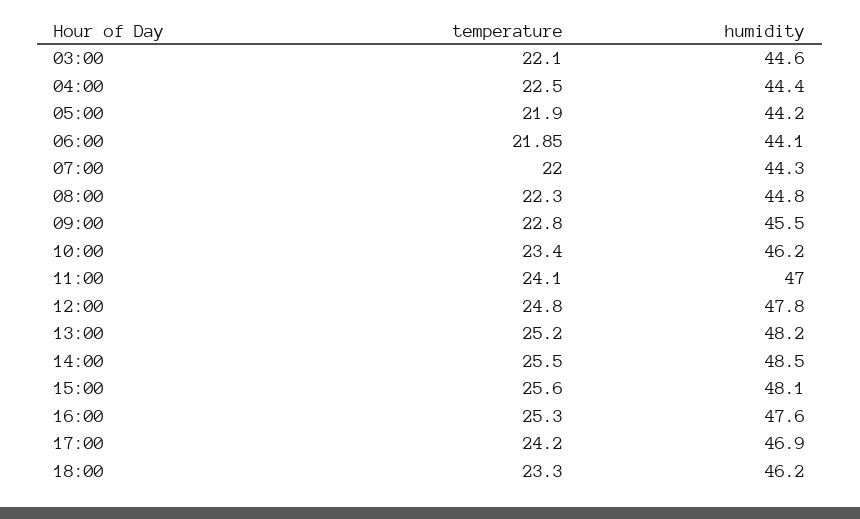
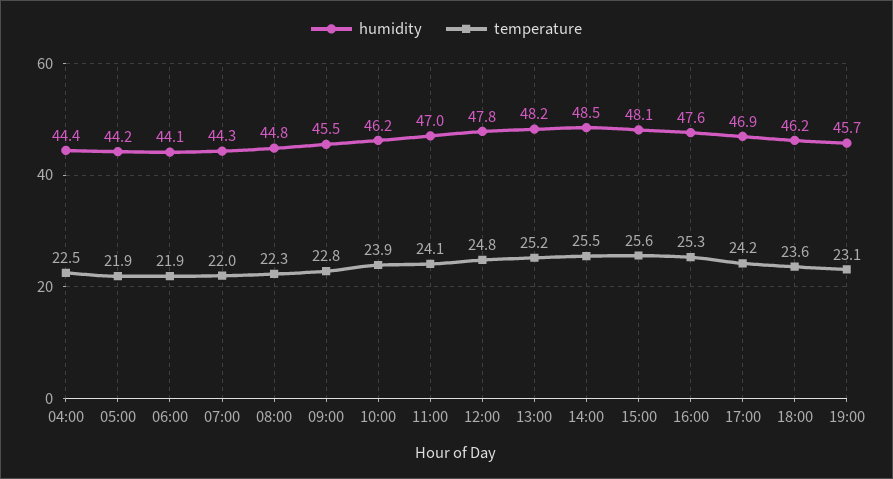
temperature, 03:00: 22.1 -> none
humidity, 03:00: 44.6 -> none
temperature, 10:00: 23.4 -> 23.9
temperature, 18:00: 23.3 -> 23.6
humidity, 19:00: none -> 45.7
temperature, 19:00: none -> 23.1

